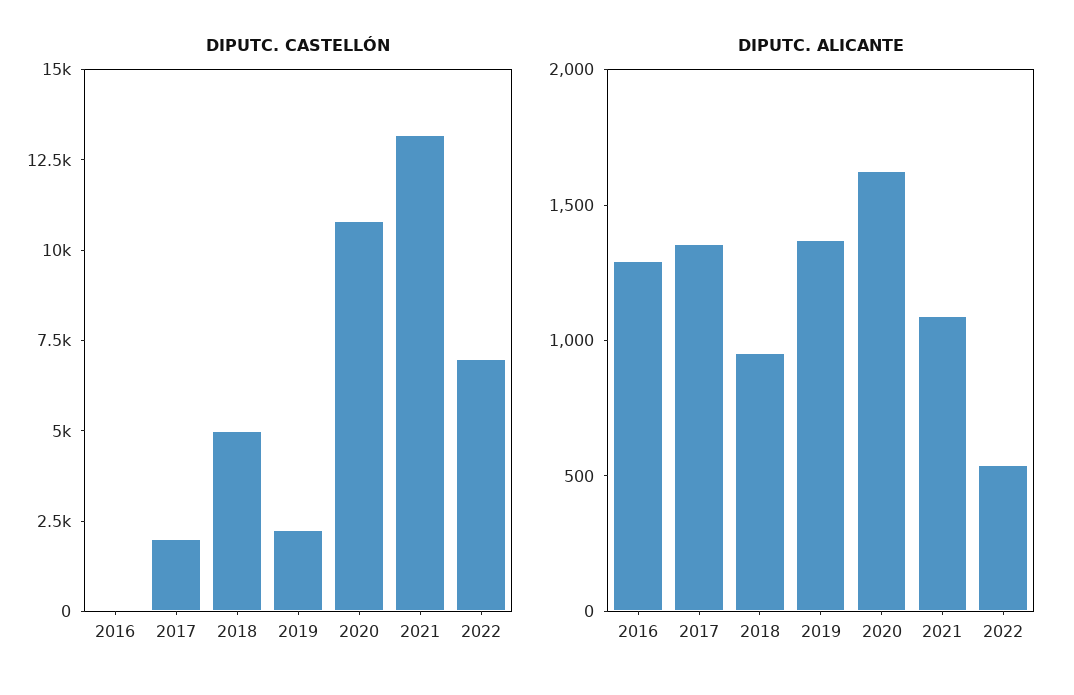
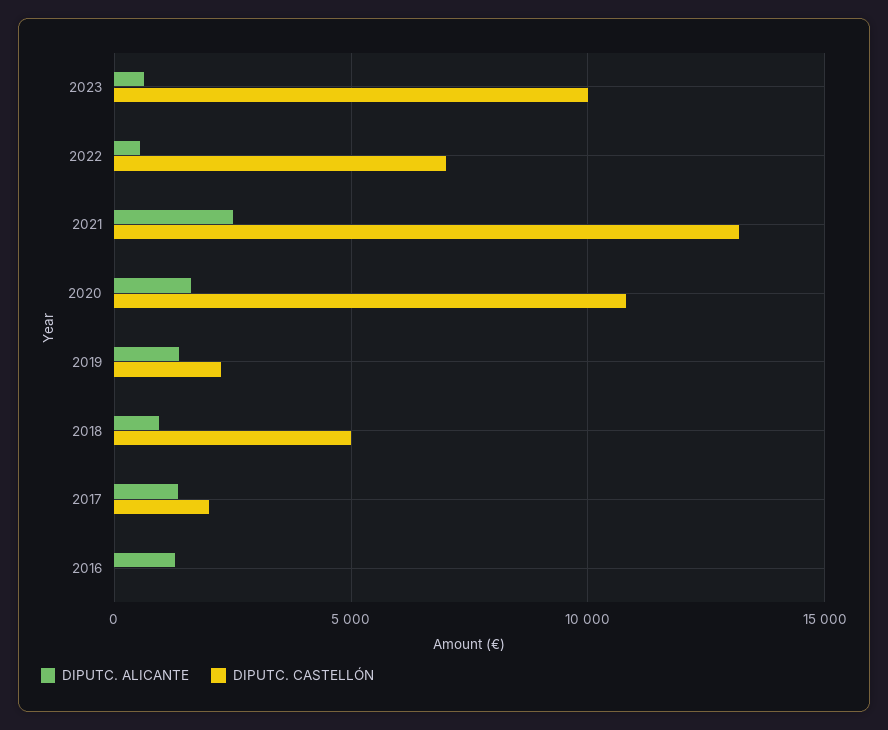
DIPUTC. ALICANTE, 2021: 1100 -> 2500
DIPUTC. ALICANTE, 2023: none -> 500
DIPUTC. CASTELLÓN, 2023: none -> 10000

